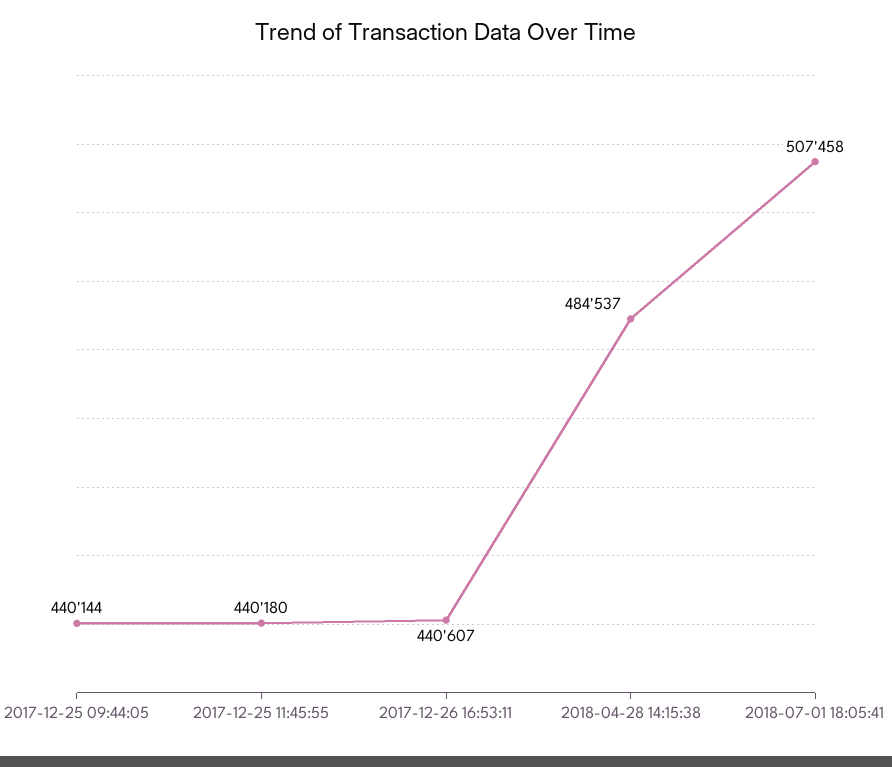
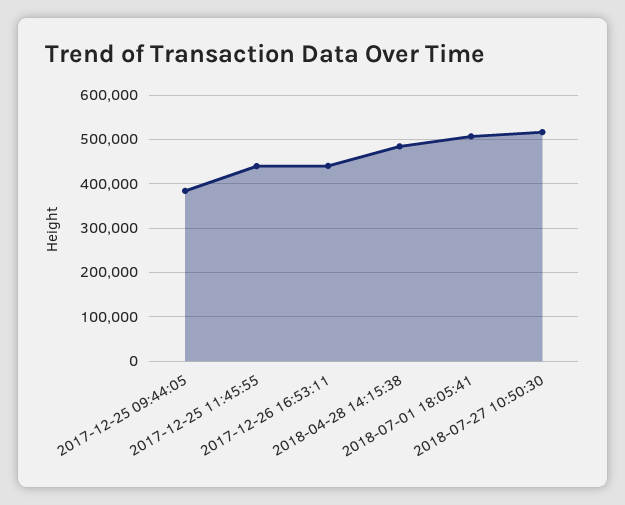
2017-12-25 09:44:05: 440144 -> 380000
2018-07-27 10:50:30: none -> 520000

